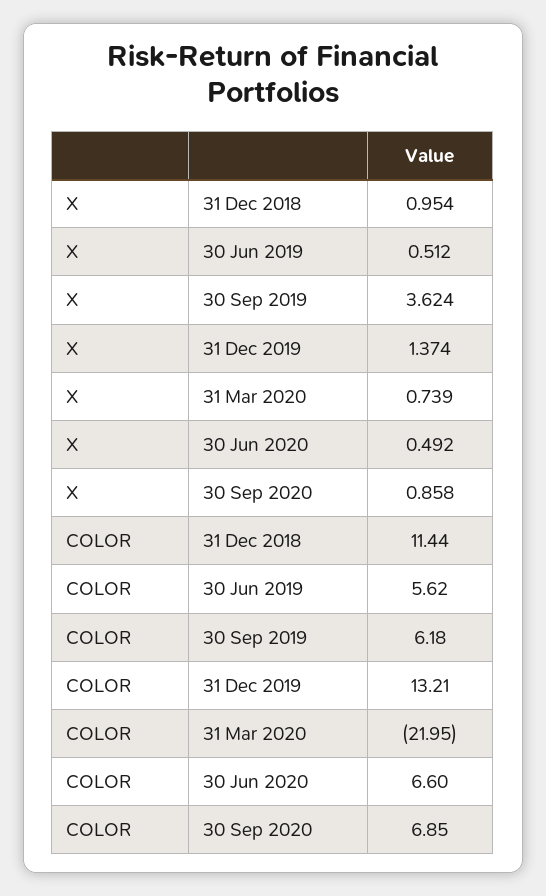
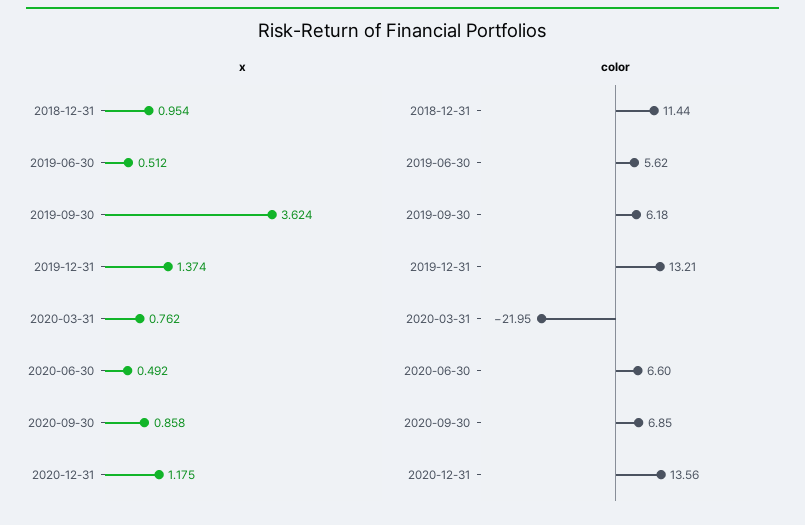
X, 31 Mar 2020: 0.739 -> 0.762
X, 2020-12-31: none -> 1.175
COLOR, 2020-12-31: none -> 13.56

